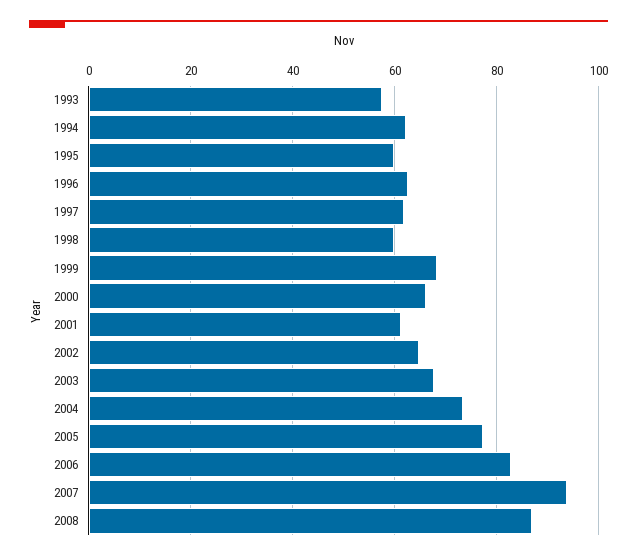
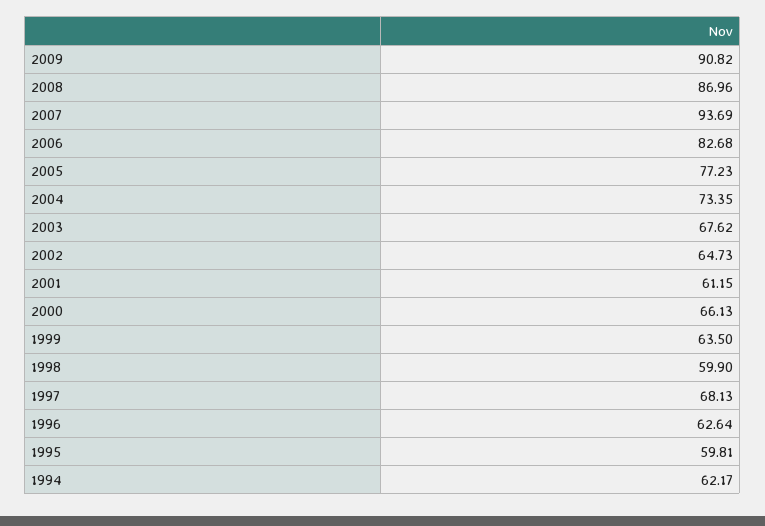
1993: 58 -> none
1997: 62 -> 68.13
1999: 68 -> 63.5
2009: none -> 90.82

